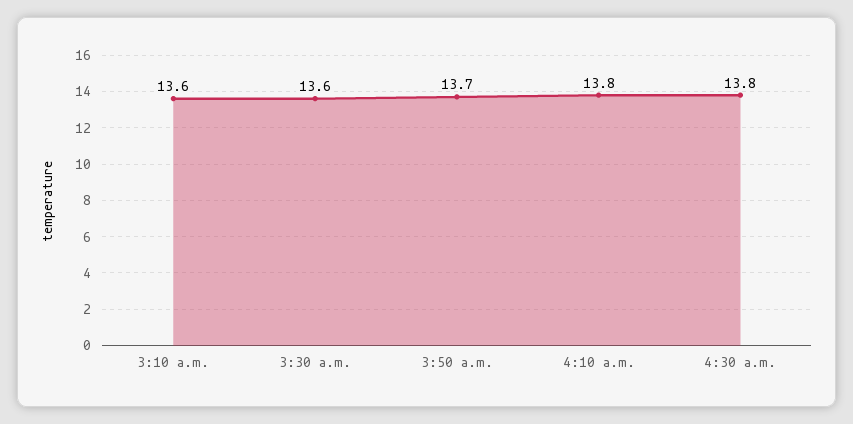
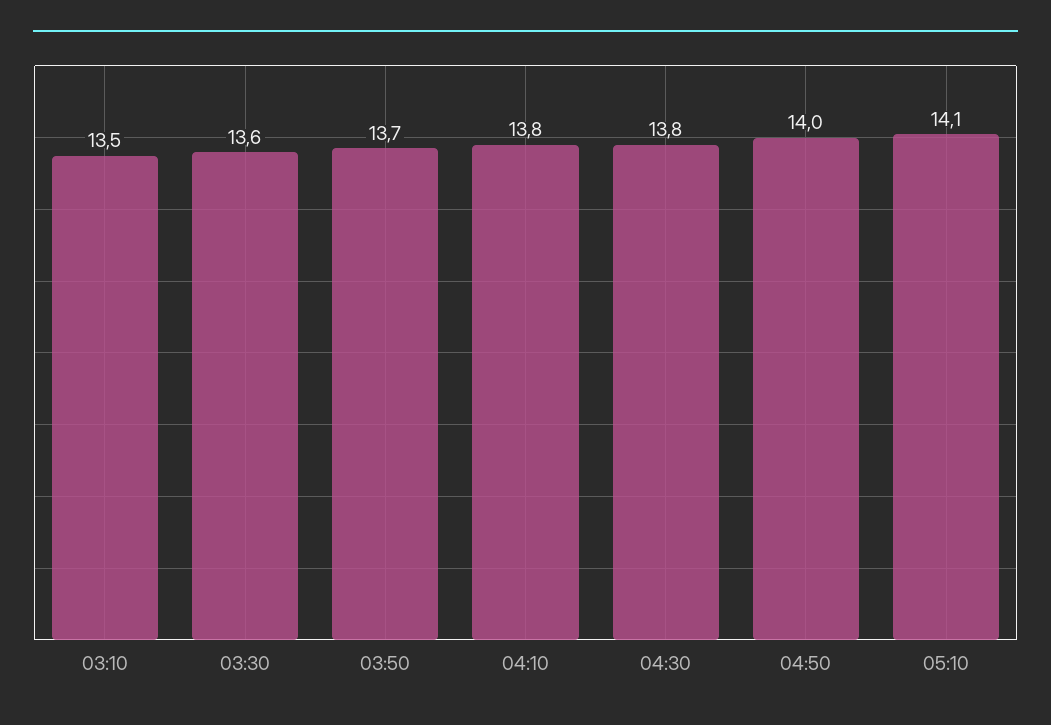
3:10 a.m.: 13.6 -> 13.5
04:50: none -> 14
05:10: none -> 14.1

